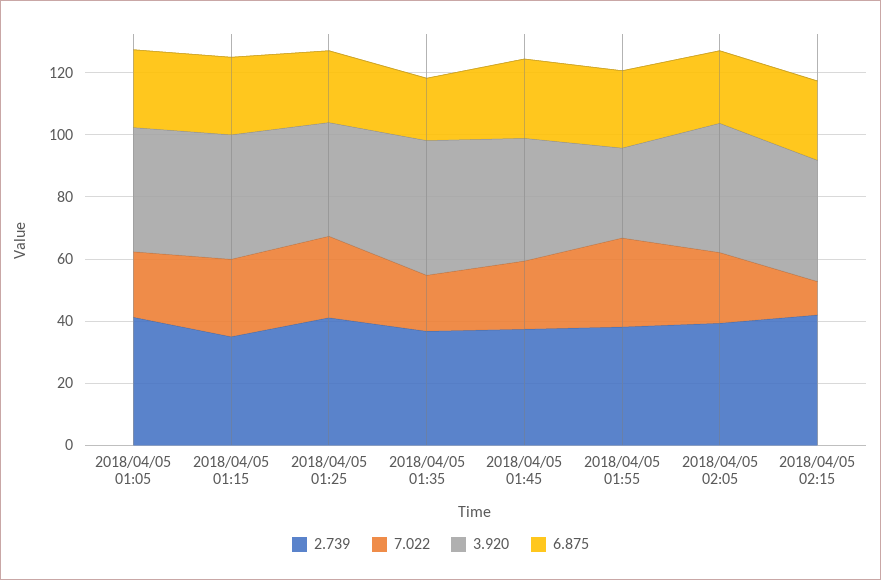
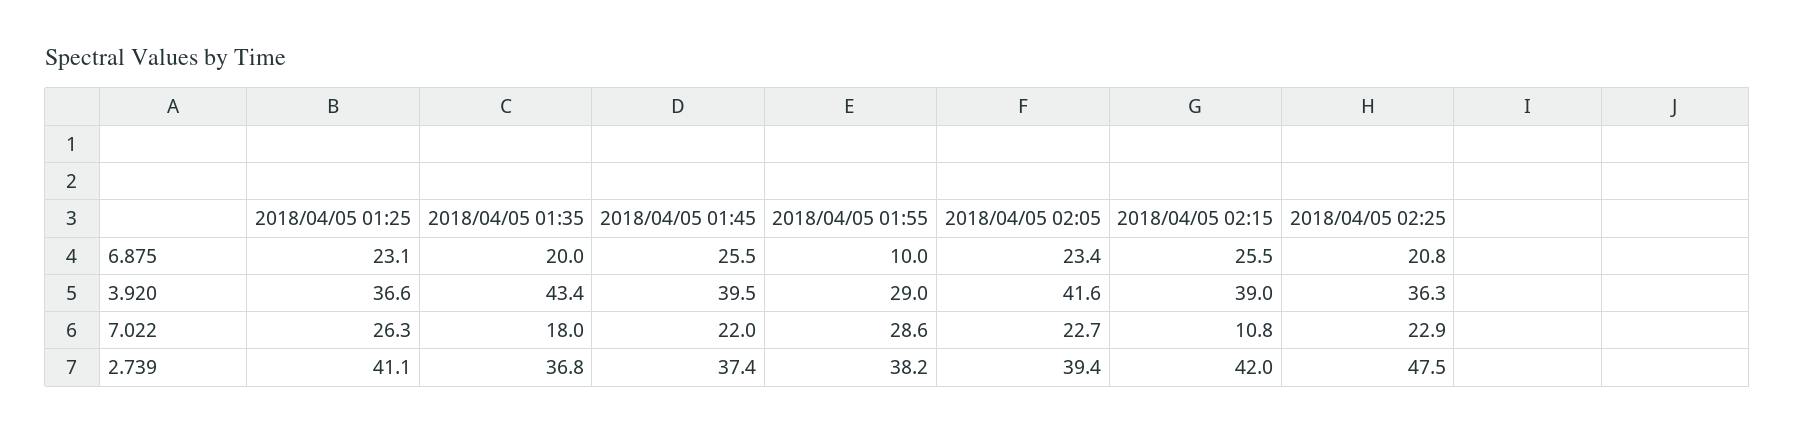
2.739, 2018/04/05 01:05: 40 -> none
7.022, 2018/04/05 01:05: 20 -> none
3.920, 2018/04/05 01:05: 40 -> none
6.875, 2018/04/05 01:05: 25 -> none
2.739, 2018/04/05 01:15: 35 -> none
7.022, 2018/04/05 01:15: 25 -> none
3.920, 2018/04/05 01:15: 40 -> none
6.875, 2018/04/05 01:15: 25 -> none
6.875, 2018/04/05 01:55: 25 -> 10
6.875, 2018/04/05 02:25: none -> 20.8
3.920, 2018/04/05 02:25: none -> 36.3
7.022, 2018/04/05 02:25: none -> 22.9
2.739, 2018/04/05 02:25: none -> 47.5

